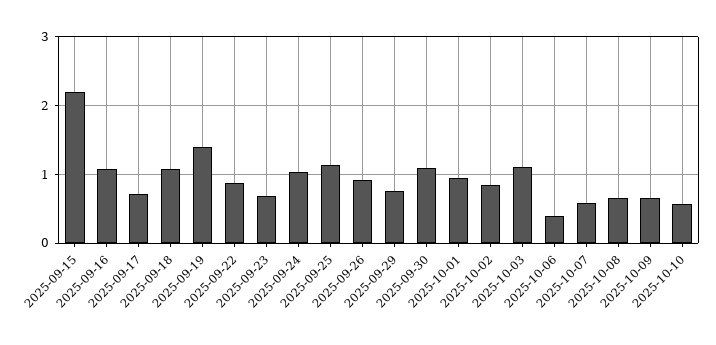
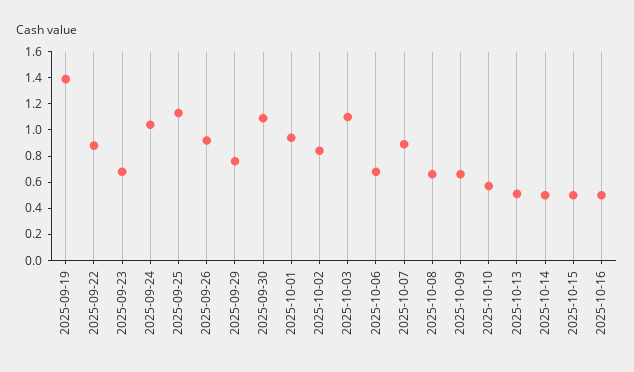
2025-09-15: 2.2 -> none
2025-09-16: 1.1 -> none
2025-09-17: 0.7 -> none
2025-09-18: 1.1 -> none
2025-10-06: 0.4 -> 0.7
2025-10-07: 0.6 -> 0.9
2025-10-13: none -> 0.5
2025-10-14: none -> 0.5
2025-10-15: none -> 0.5
2025-10-16: none -> 0.5

